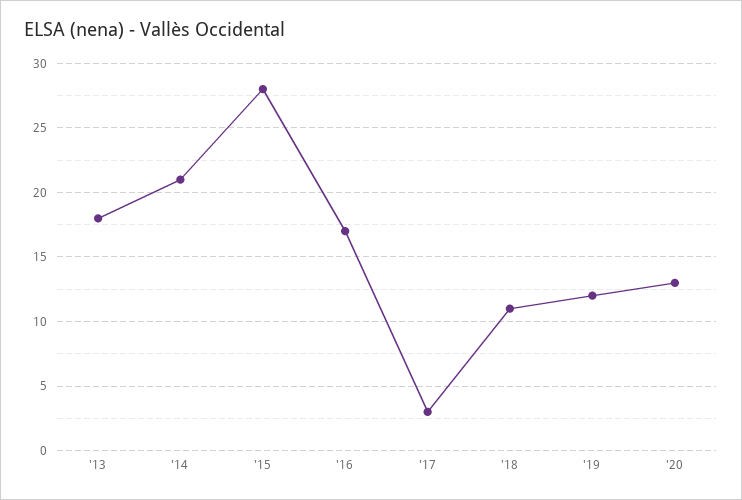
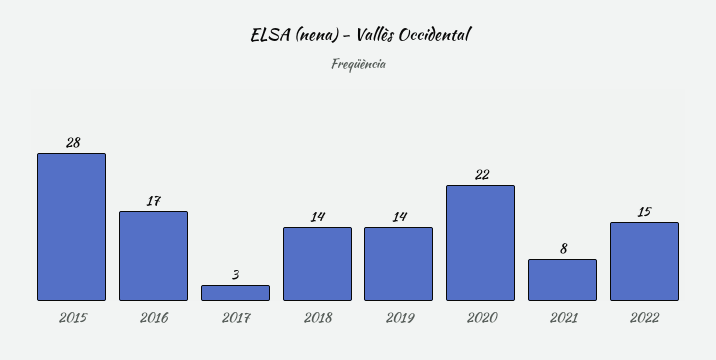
'13: 18 -> none
'14: 21 -> none
'18: 11 -> 14
'19: 12 -> 14
'20: 13 -> 22
2021: none -> 8
2022: none -> 15

